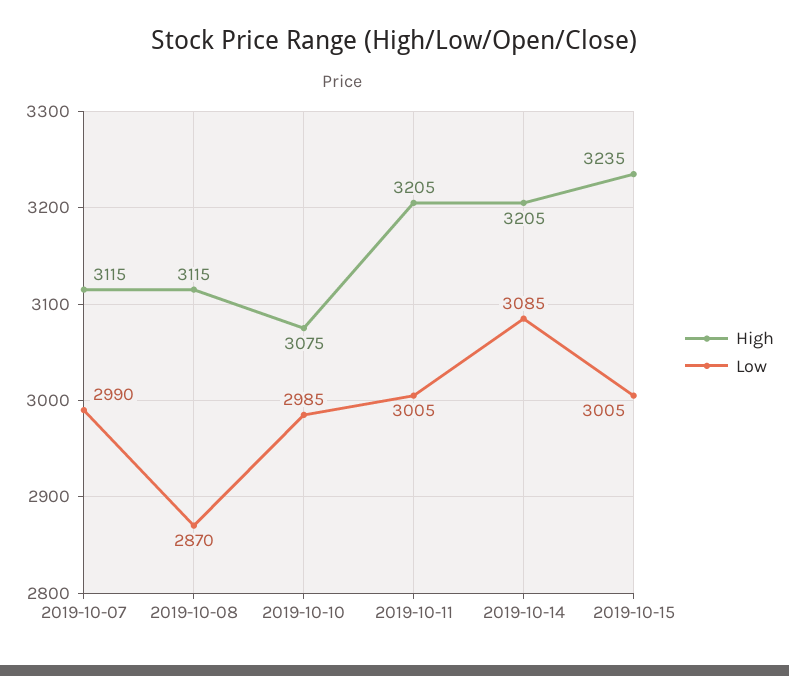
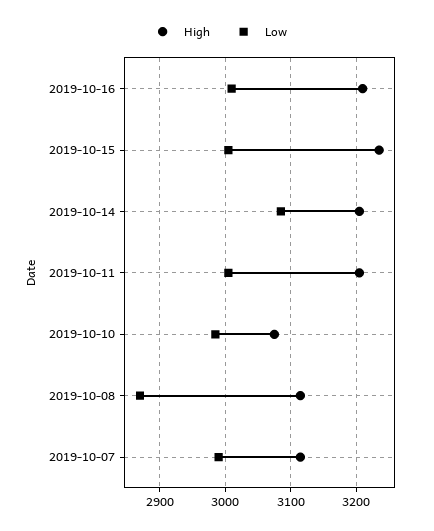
High, 2019-10-16: none -> 3210
Low, 2019-10-16: none -> 3010

